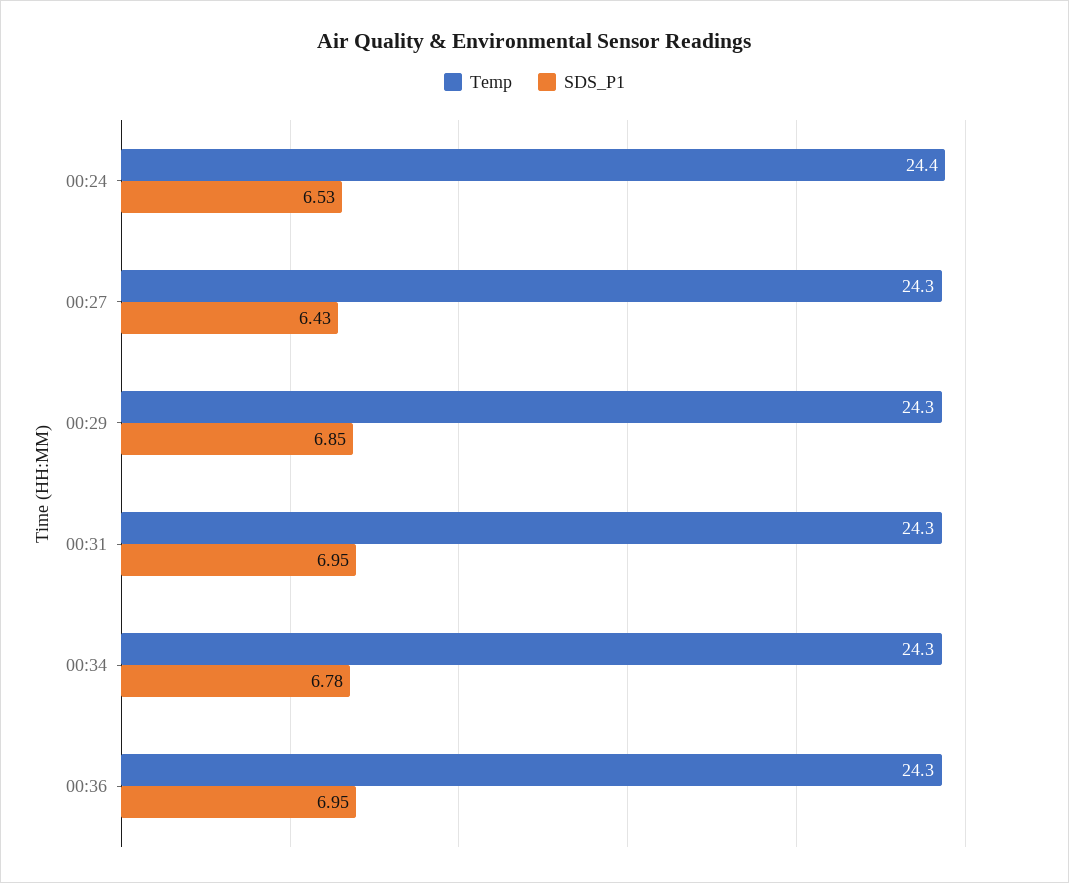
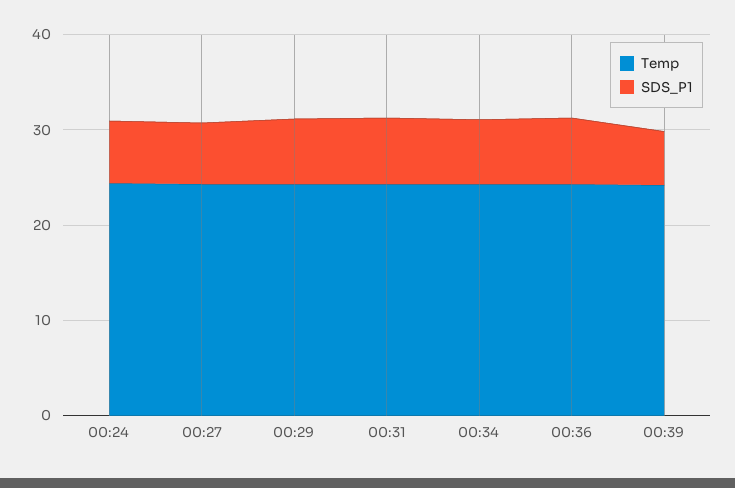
Temp, 00:39: none -> 24
SDS_P1, 00:39: none -> 6

